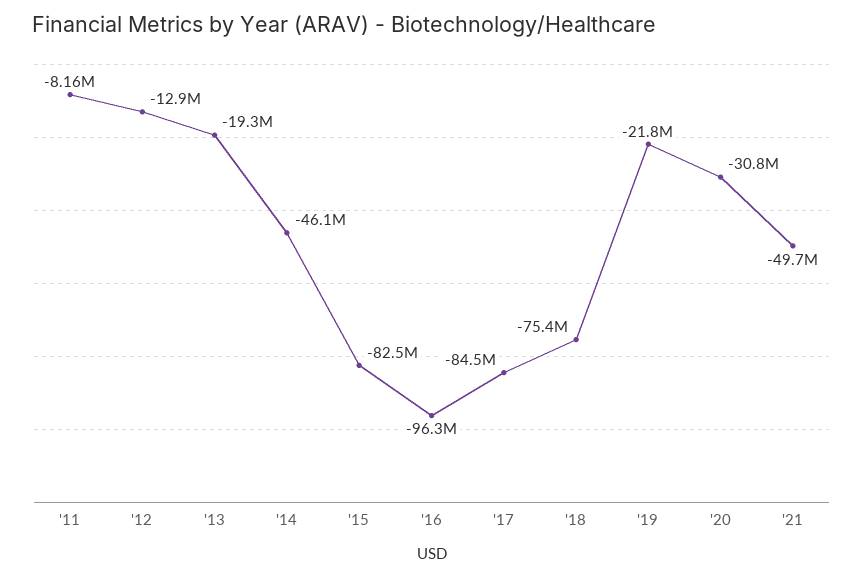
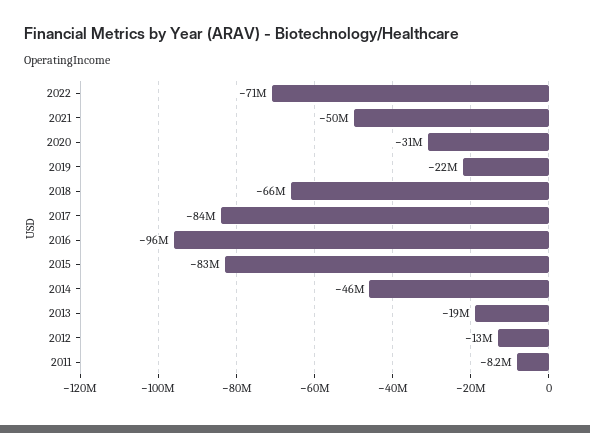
'18: -75400000 -> -66000000
2022: none -> -71000000

